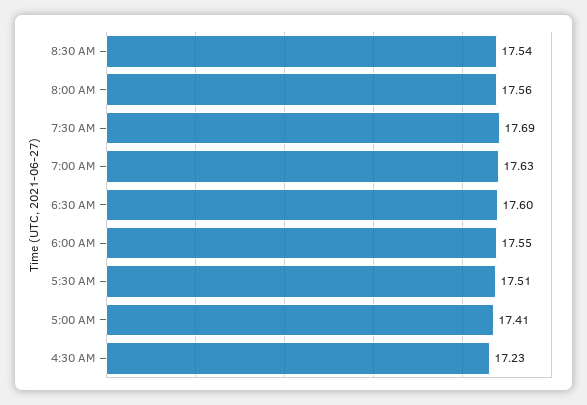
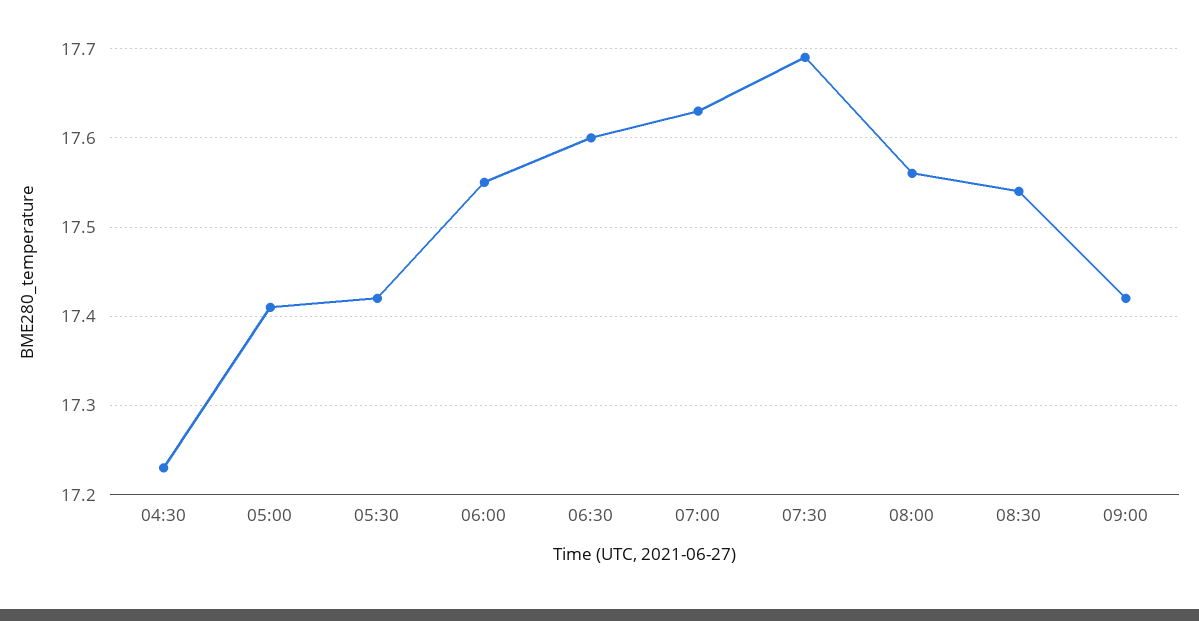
5:30 AM: 17.51 -> 17.42
09:00: none -> 17.42

